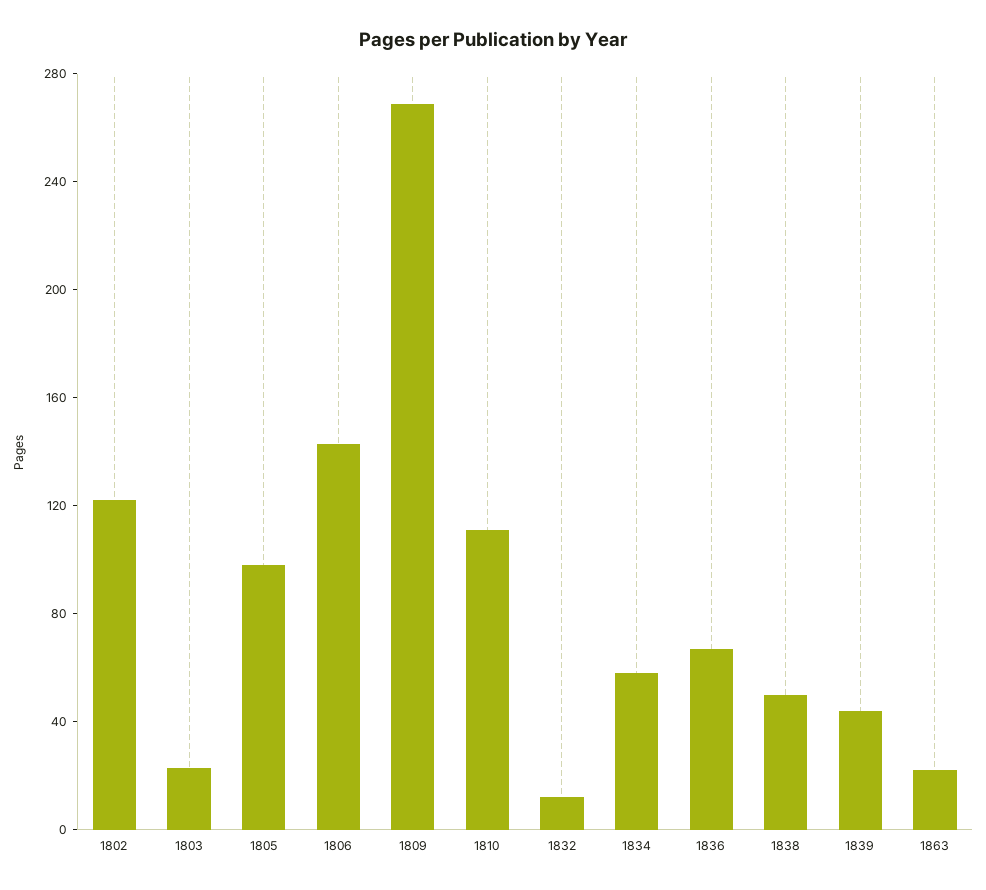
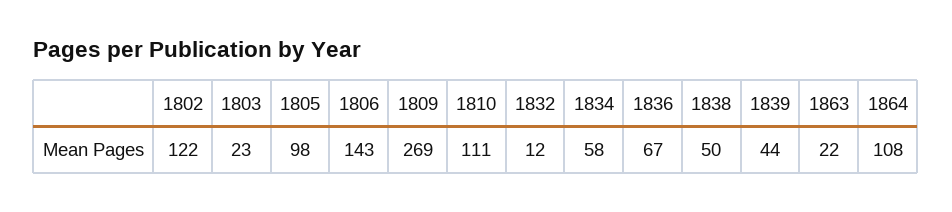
1864: none -> 108

